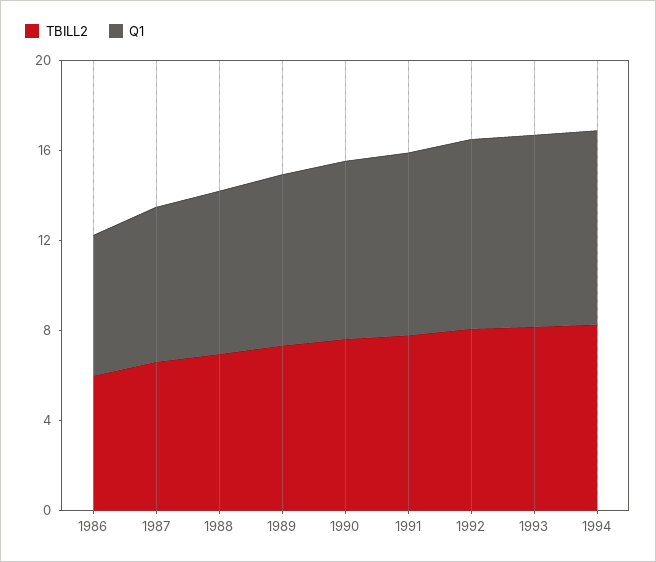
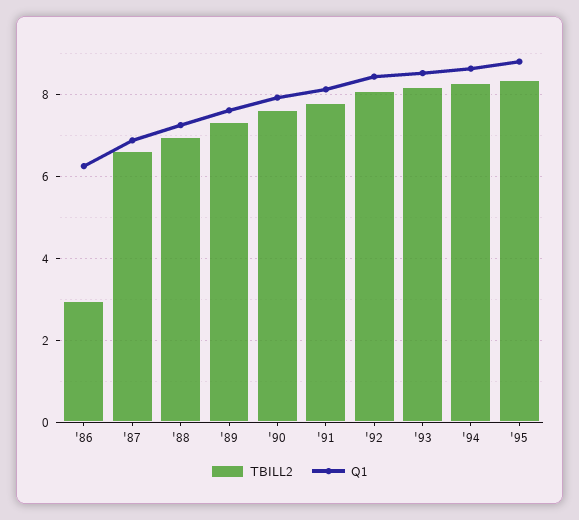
TBILL2, 1986: 6 -> 3
TBILL2, '95: none -> 8.4
Q1, '95: none -> 8.8

